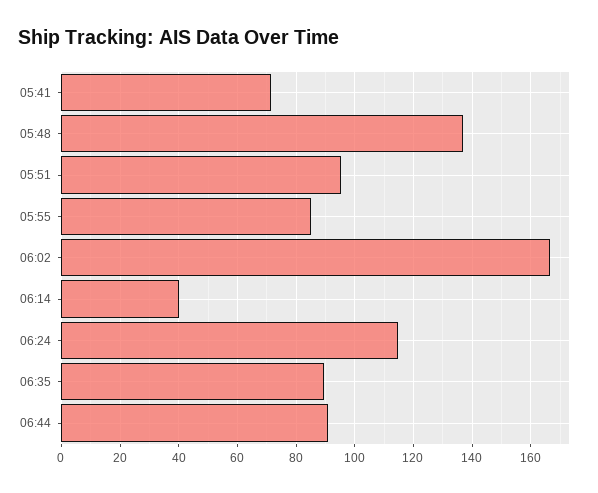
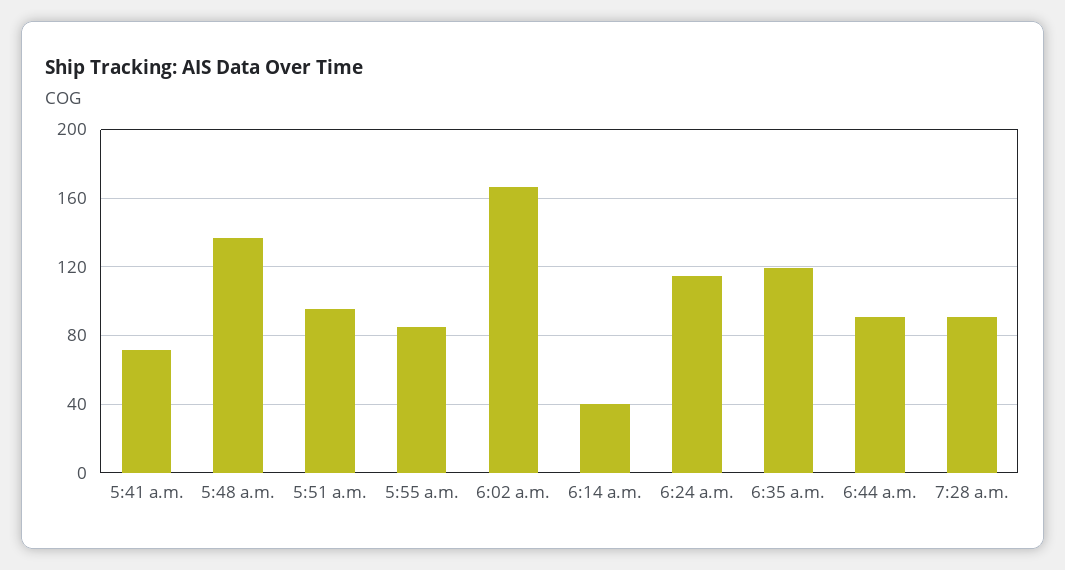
06:35: 90 -> 120
7:28 a.m.: none -> 90

